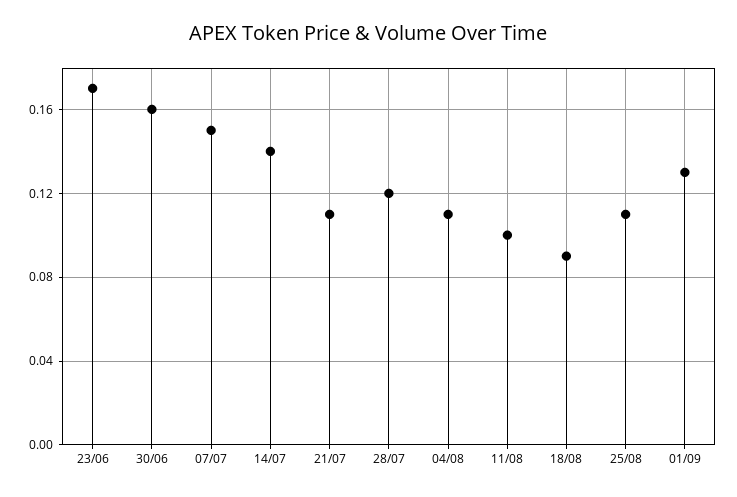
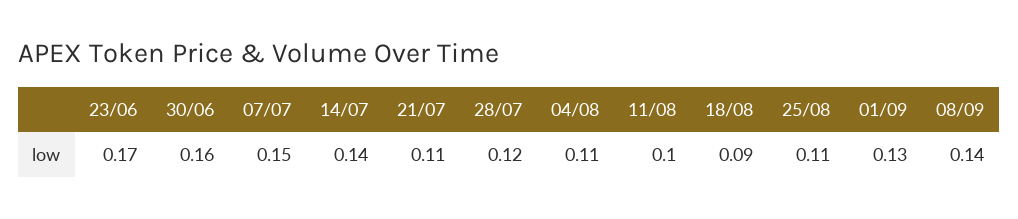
08/09: none -> 0.14

